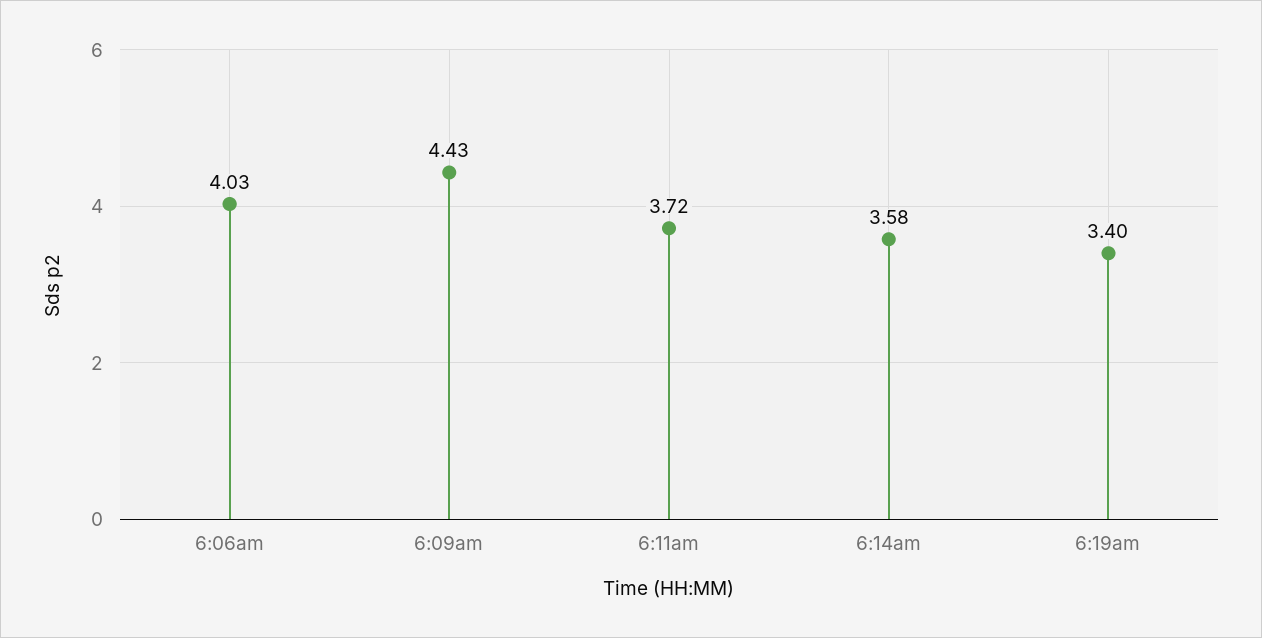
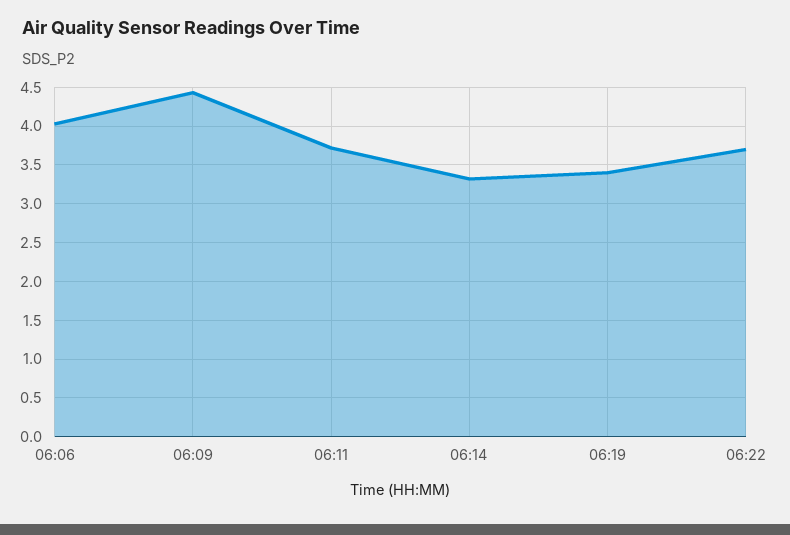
6:14am: 3.58 -> 3.3
06:22: none -> 3.7

